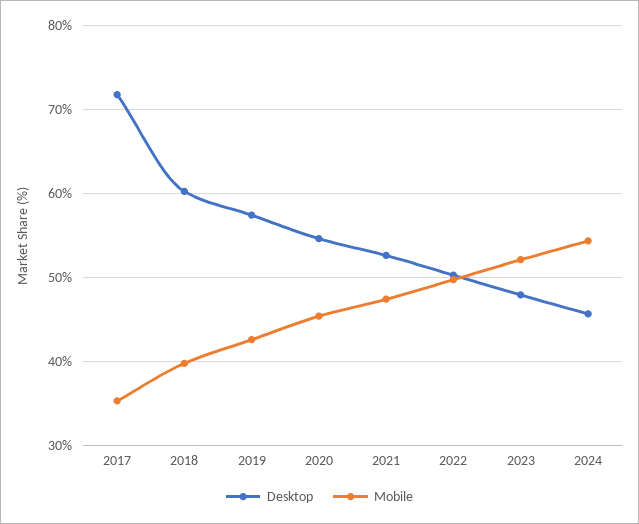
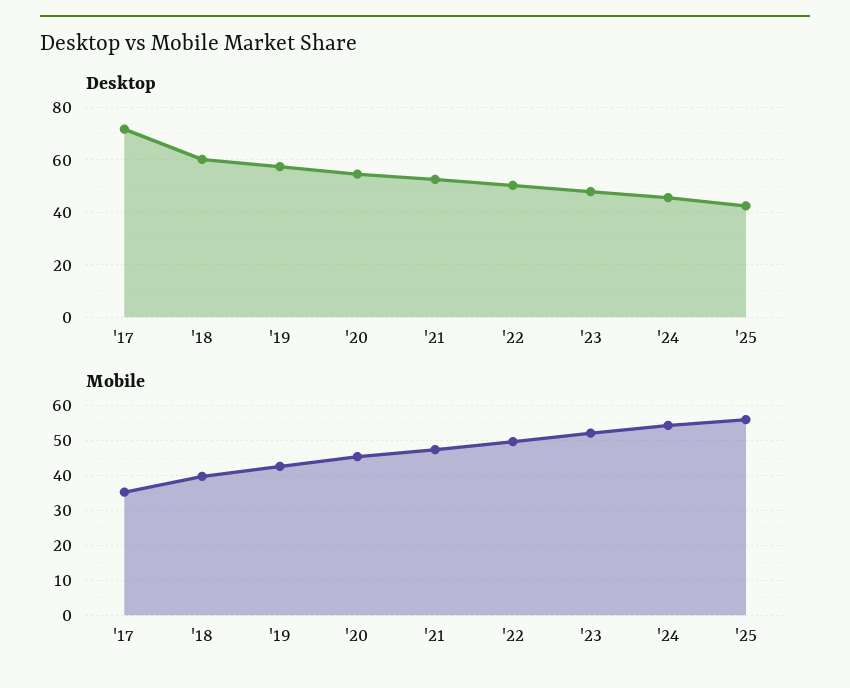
Desktop, '25: none -> 42.5
Mobile, '25: none -> 56

